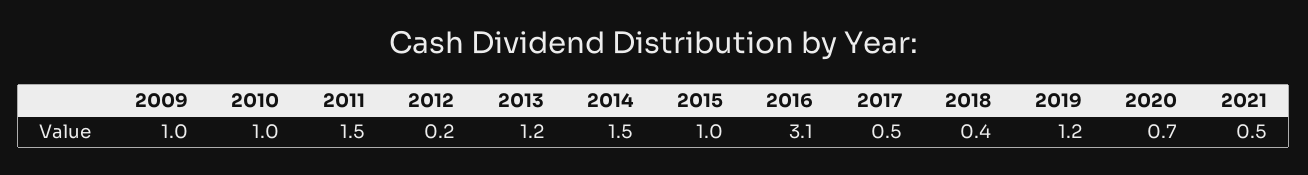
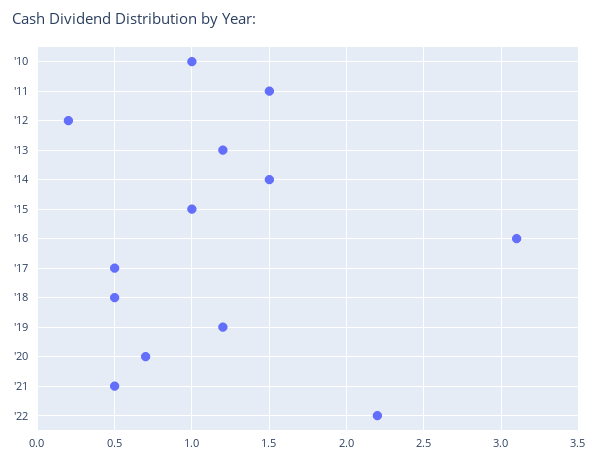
2009: 1 -> none
2018: 0.4 -> 0.5
'22: none -> 2.2

